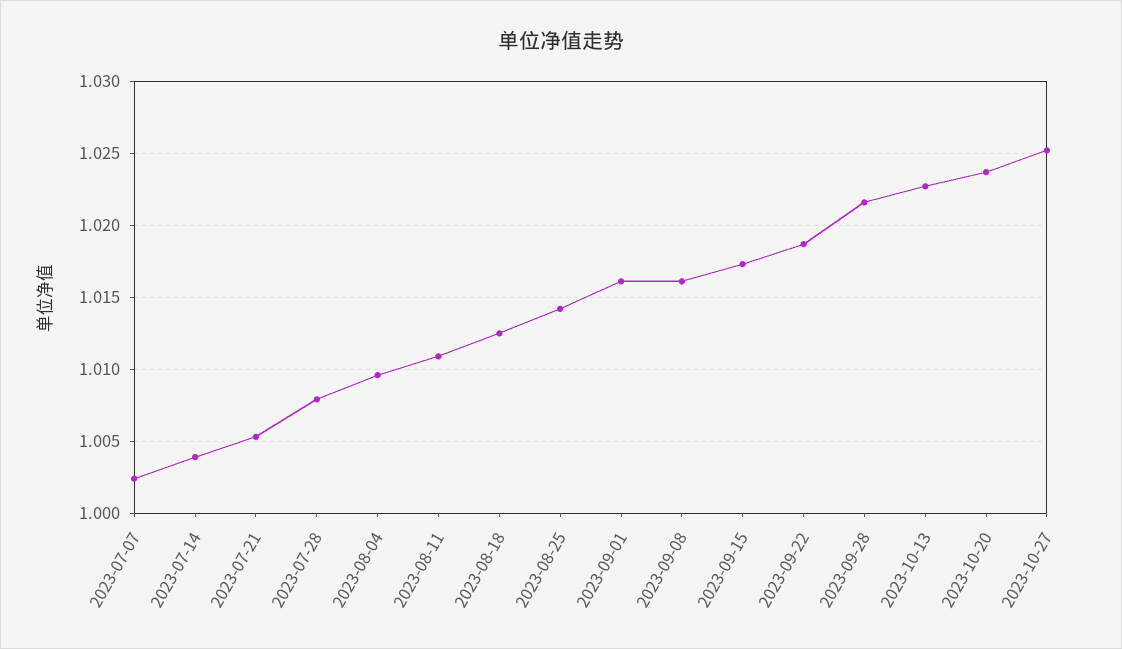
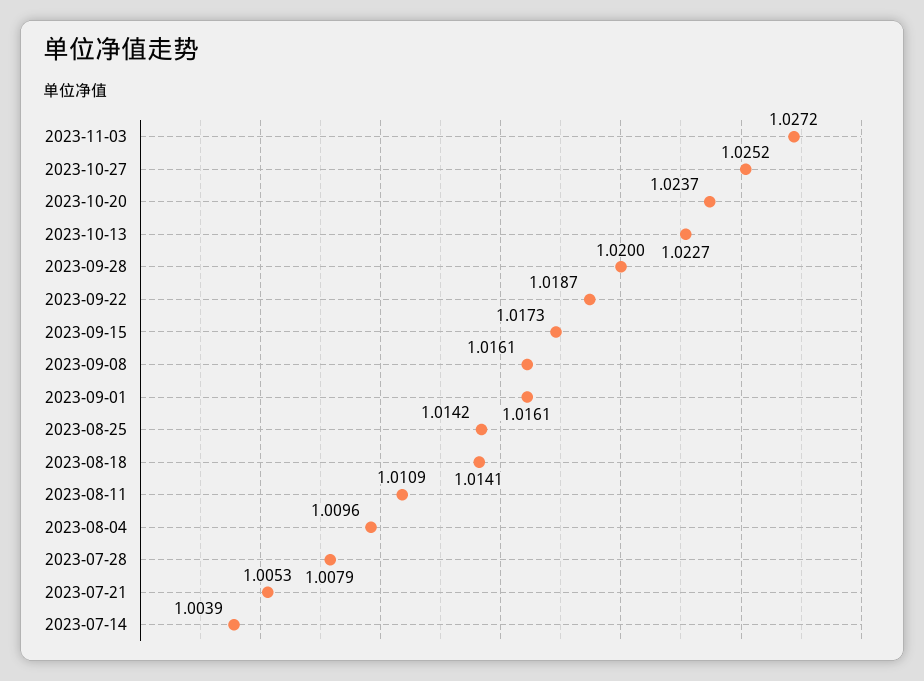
2023-07-07: 1.0025 -> none
2023-08-18: 1.0125 -> 1.0141
2023-09-28: 1.0215 -> 1.02
2023-11-03: none -> 1.0272

